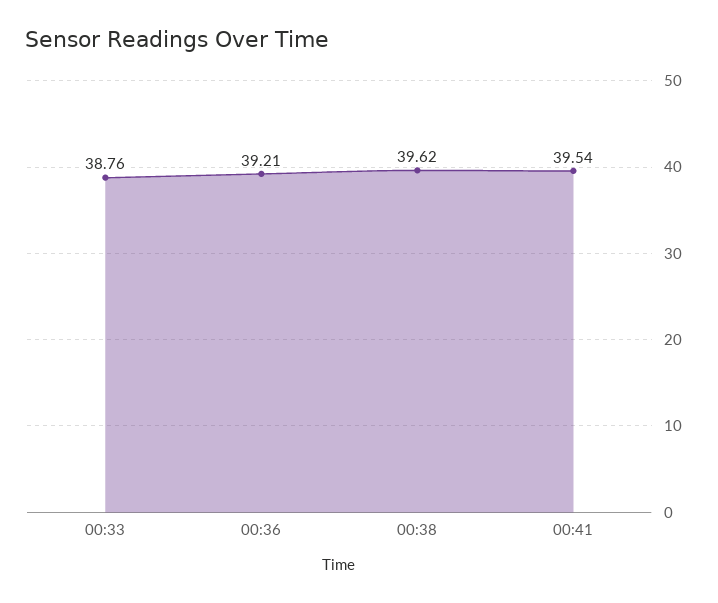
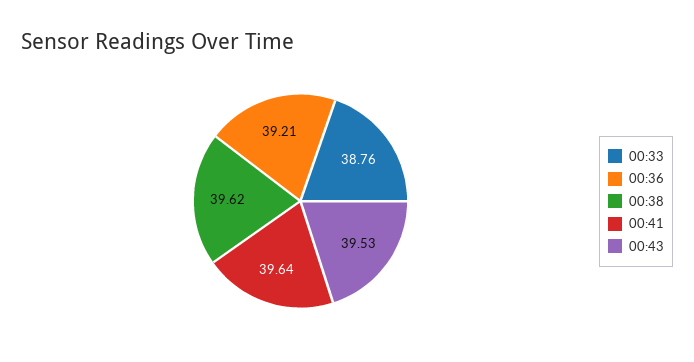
00:41: 39.54 -> 39.64
00:43: none -> 39.53

